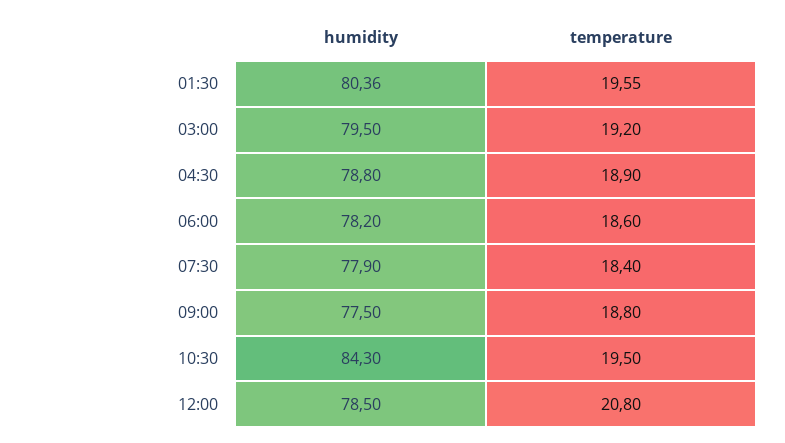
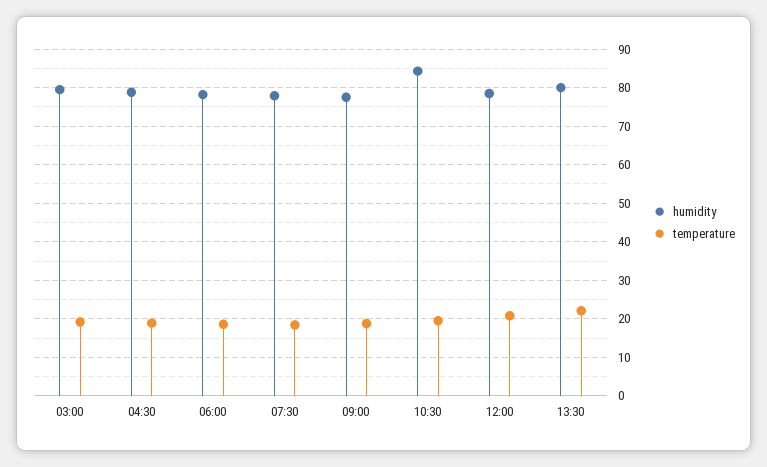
humidity, 01:30: 80.36 -> none
temperature, 01:30: 19.55 -> none
humidity, 13:30: none -> 80
temperature, 13:30: none -> 22

